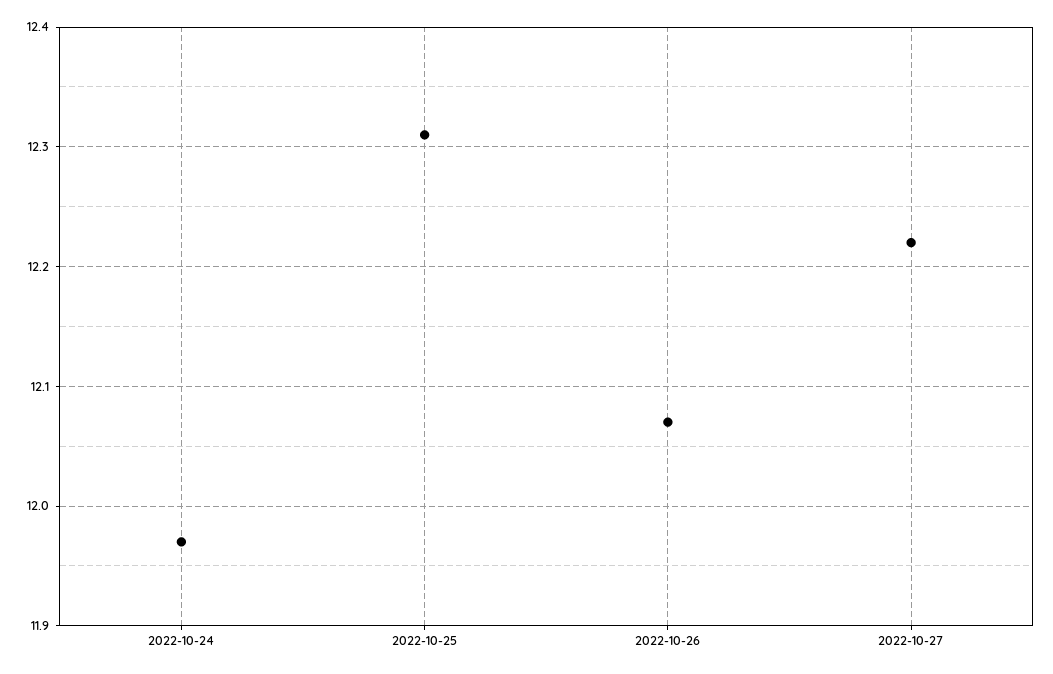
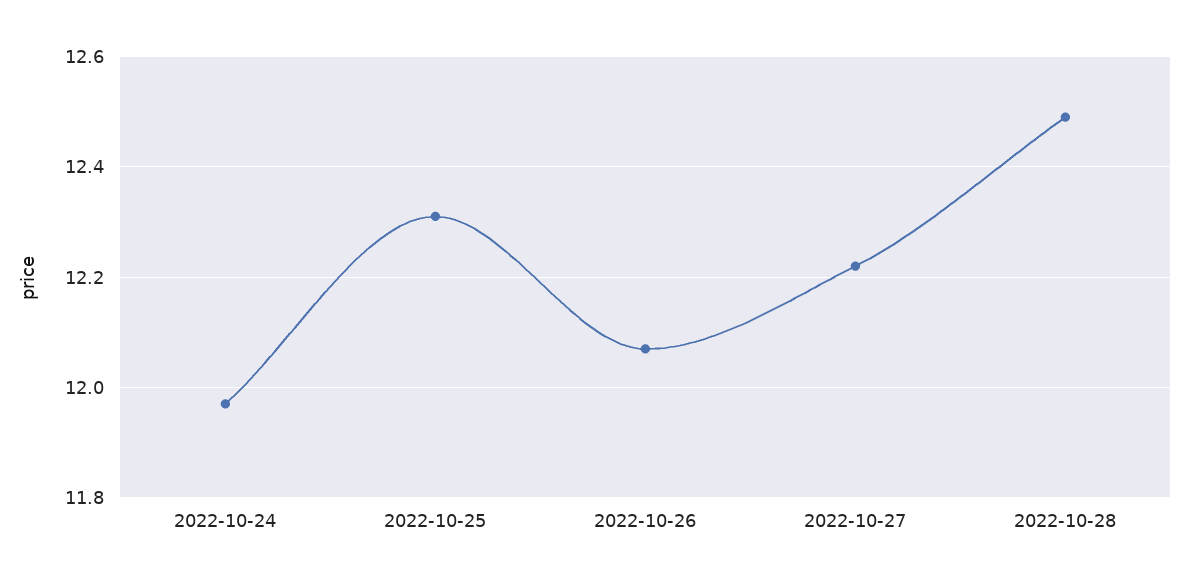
2022-10-28: none -> 12.5

